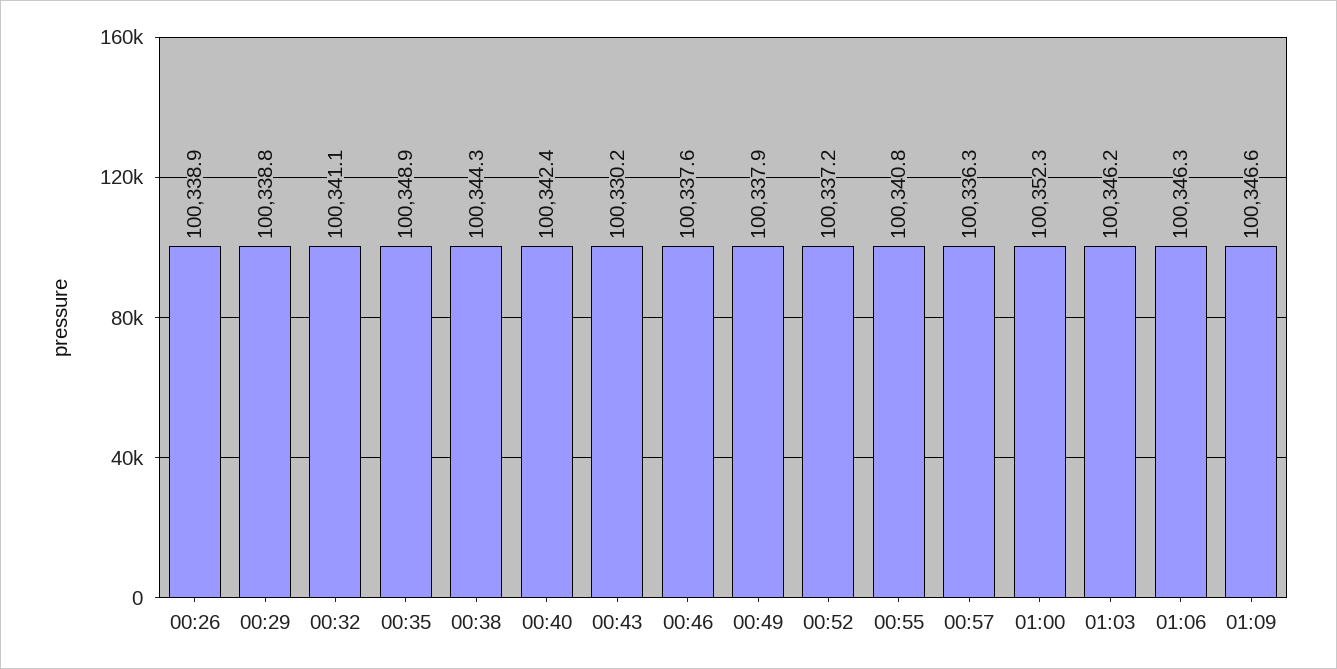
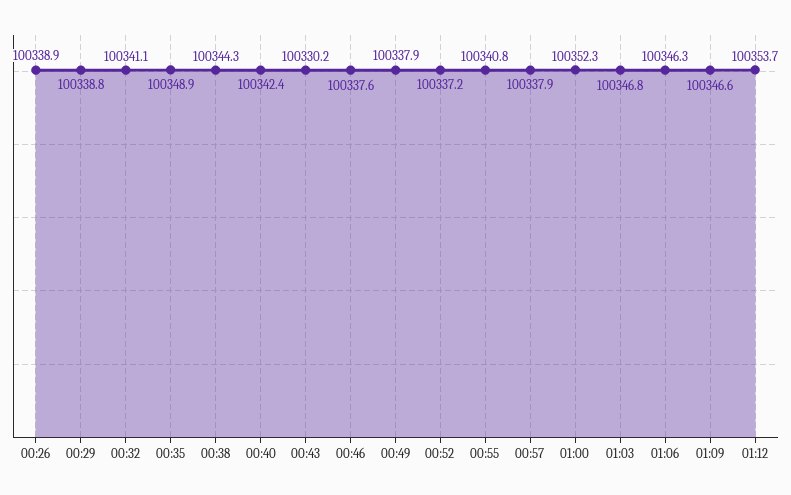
00:57: 100336.3 -> 100337.9
01:03: 100346.2 -> 100346.8
01:12: none -> 100353.7

